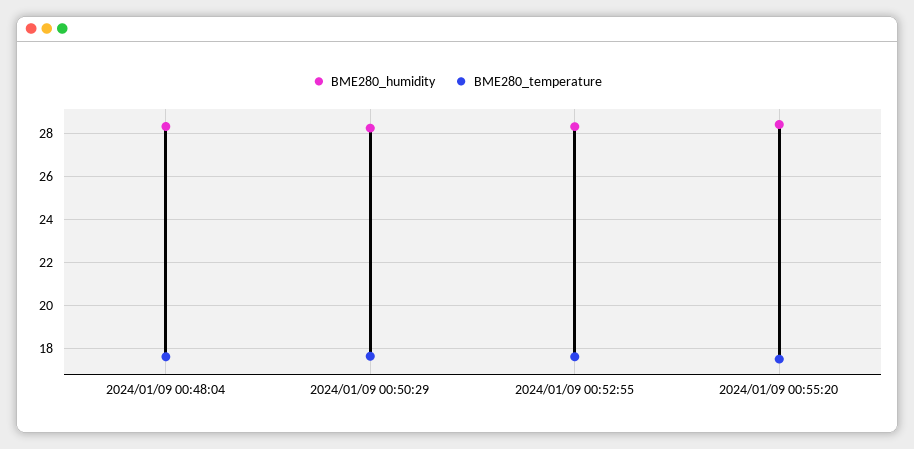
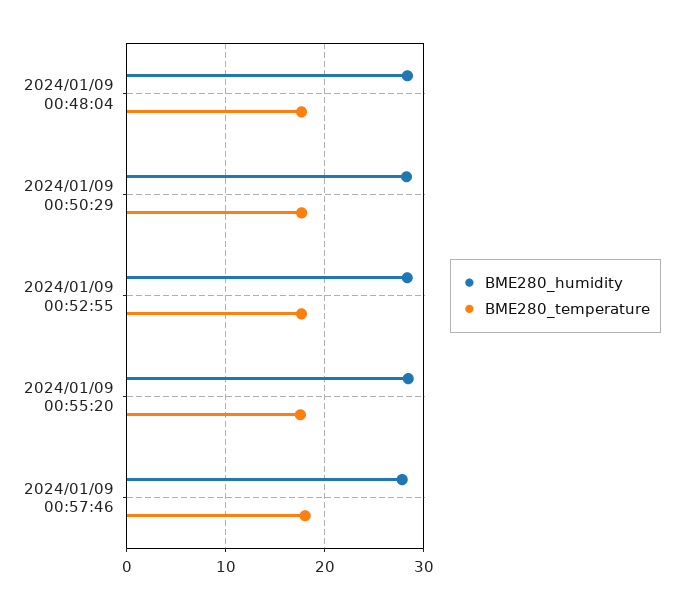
BME280_humidity, 2024/01/09 00:57:46: none -> 28
BME280_temperature, 2024/01/09 00:57:46: none -> 18

